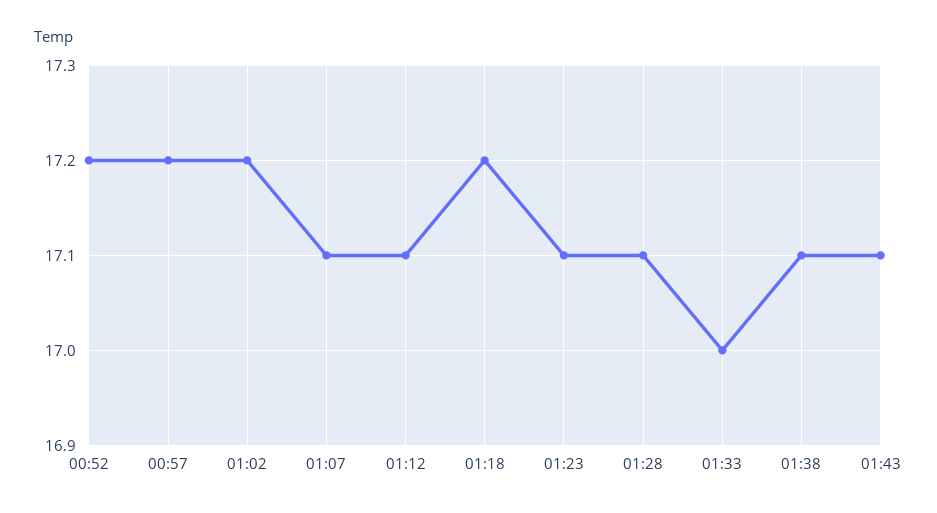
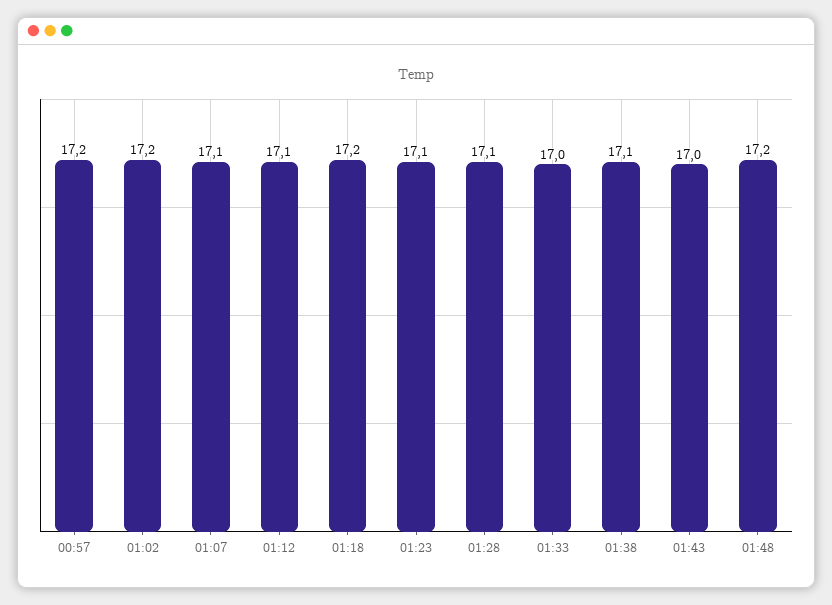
00:52: 17.2 -> none
01:43: 17.1 -> 17
01:48: none -> 17.2

